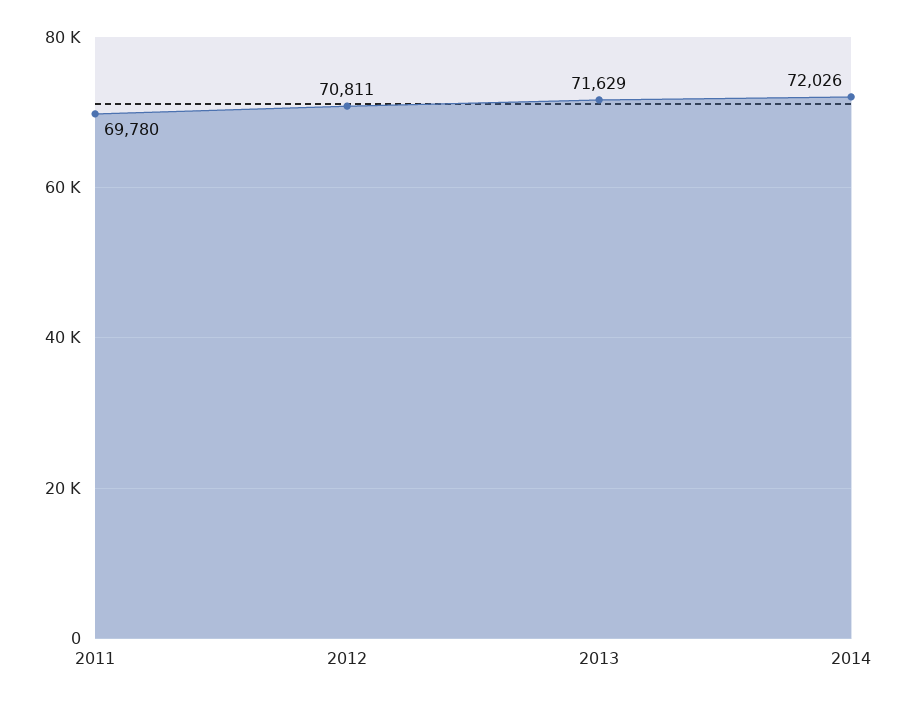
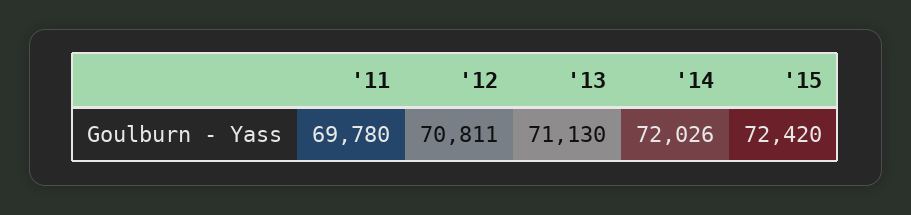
2013: 71629 -> 71130
'15: none -> 72420

